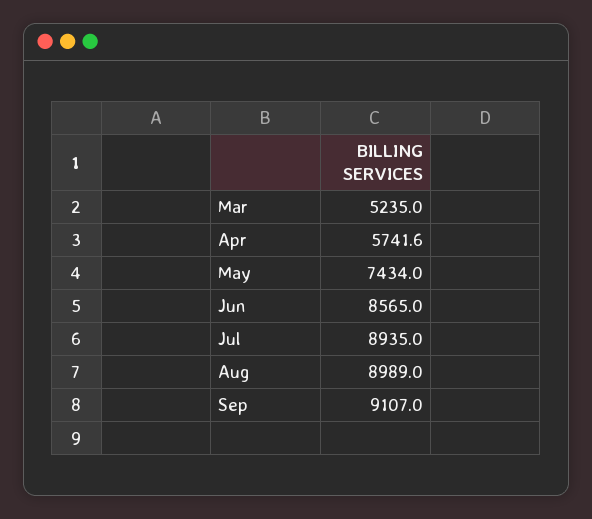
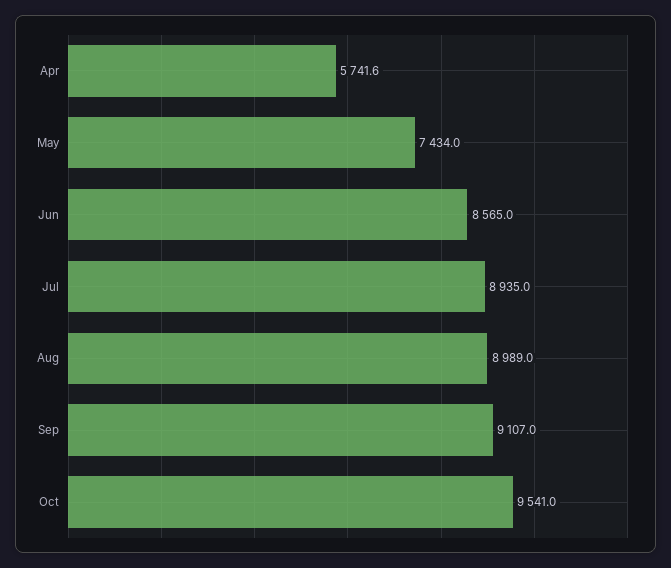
Mar: 5235 -> none
Oct: none -> 9541

